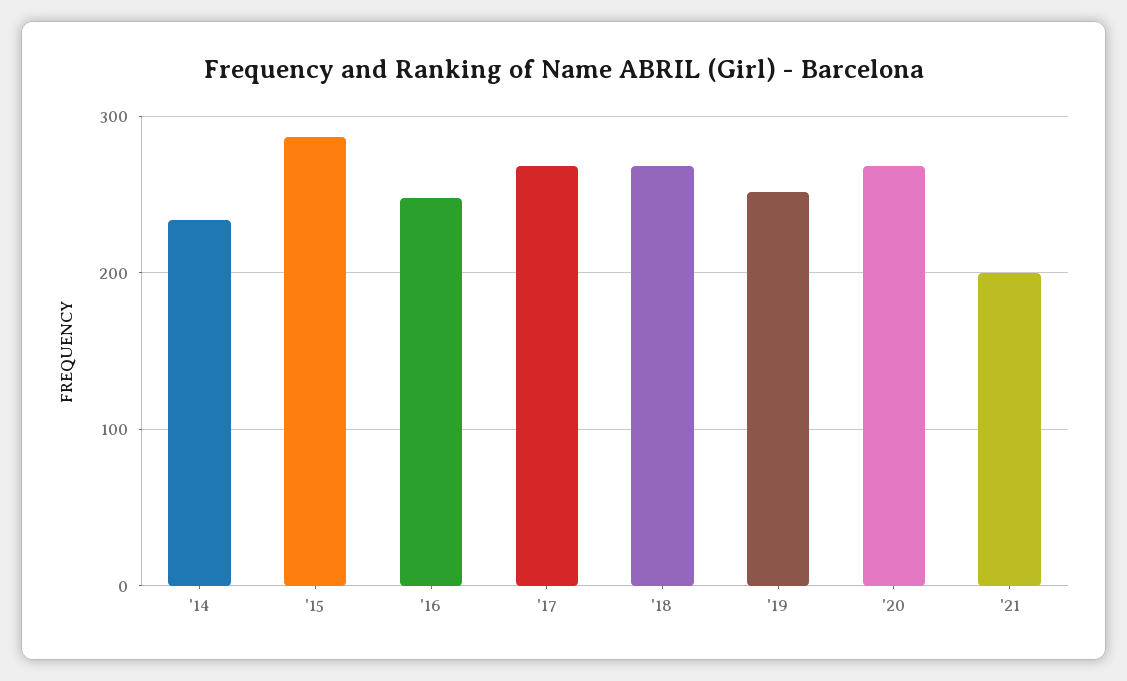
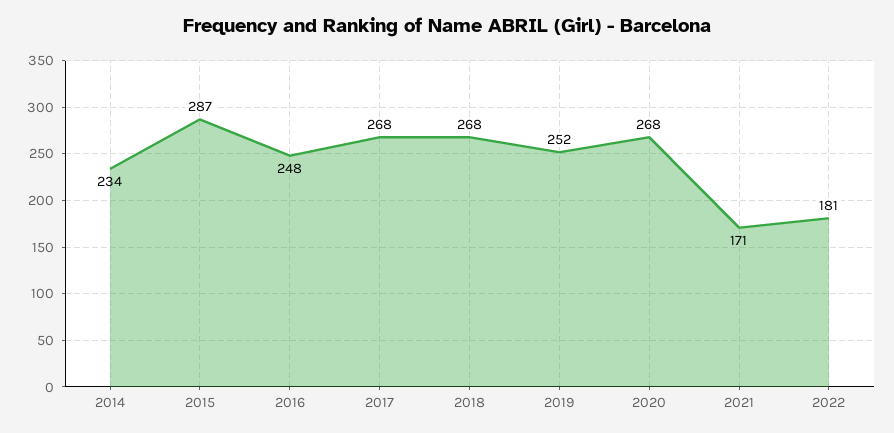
'21: 200 -> 171
2022: none -> 181

